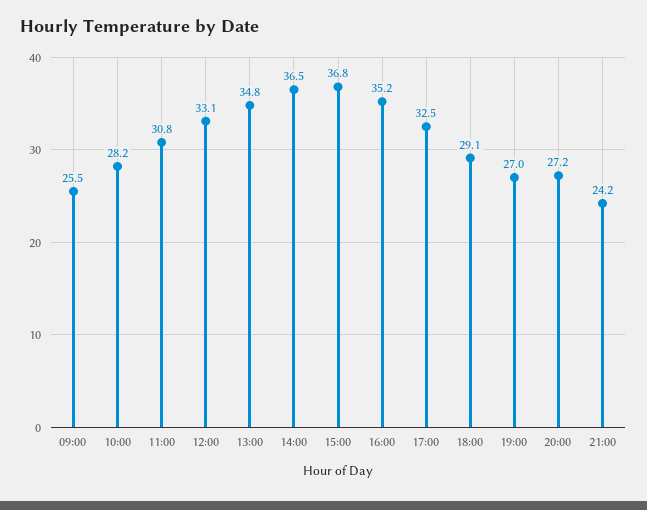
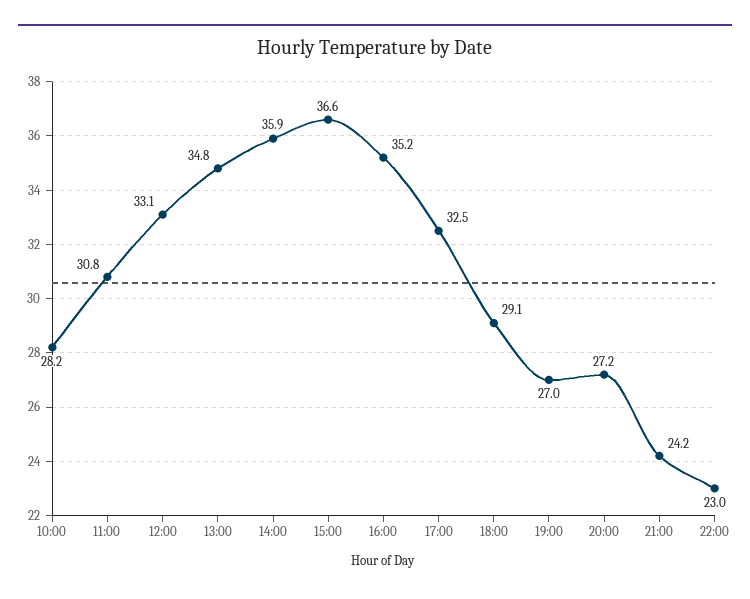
09:00: 25.5 -> none
14:00: 36.5 -> 35.9
15:00: 36.8 -> 36.6
22:00: none -> 23

